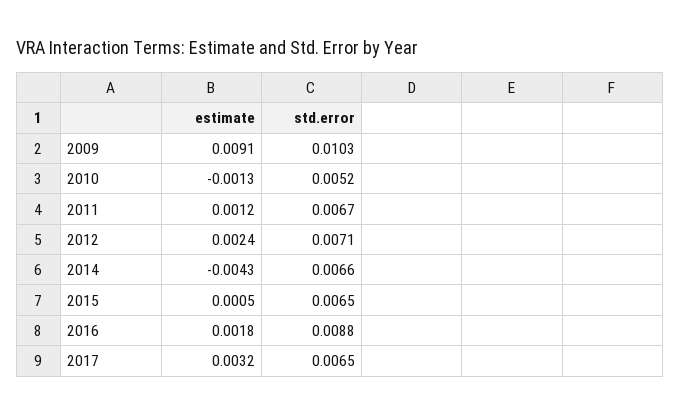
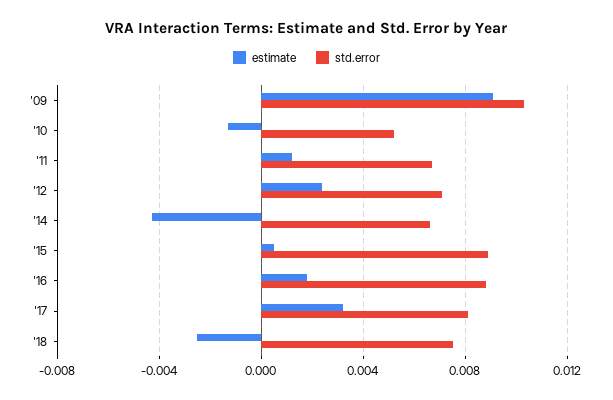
std.error, 2015: 0.0065 -> 0.009
std.error, 2017: 0.0065 -> 0.008
estimate, '18: none -> -0.0025
std.error, '18: none -> 0.0075

